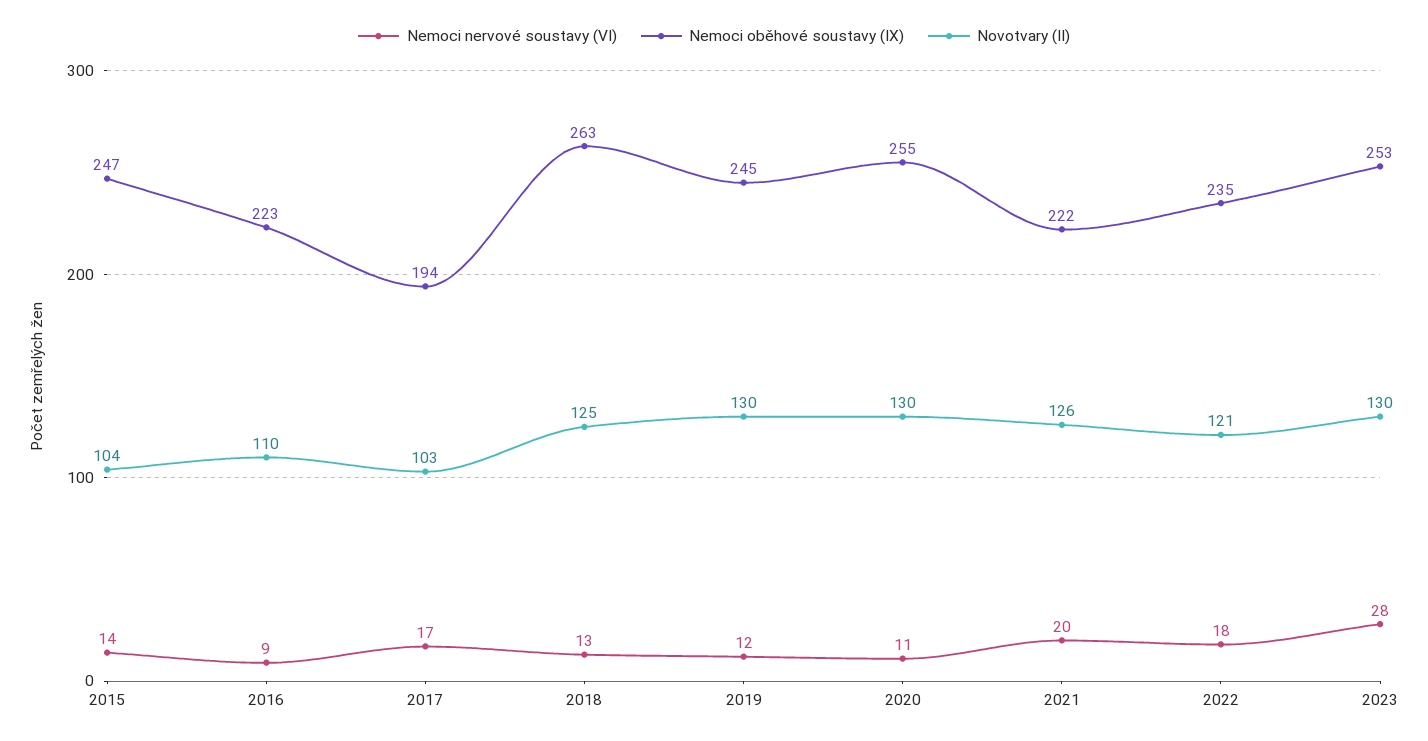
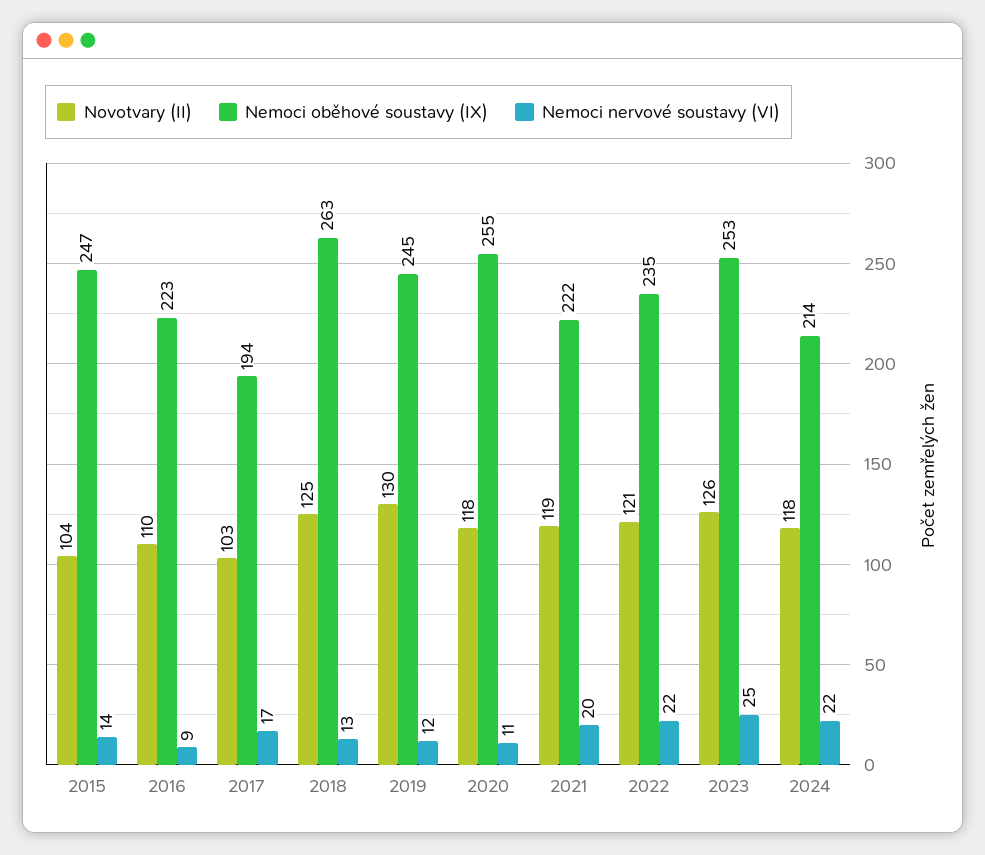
Novotvary (II), 2020: 130 -> 118
Novotvary (II), 2021: 126 -> 119
Nemoci nervové soustavy (VI), 2022: 18 -> 22
Nemoci nervové soustavy (VI), 2023: 28 -> 25
Novotvary (II), 2023: 130 -> 126
Novotvary (II), 2024: none -> 118
Nemoci oběhové soustavy (IX), 2024: none -> 214
Nemoci nervové soustavy (VI), 2024: none -> 22

